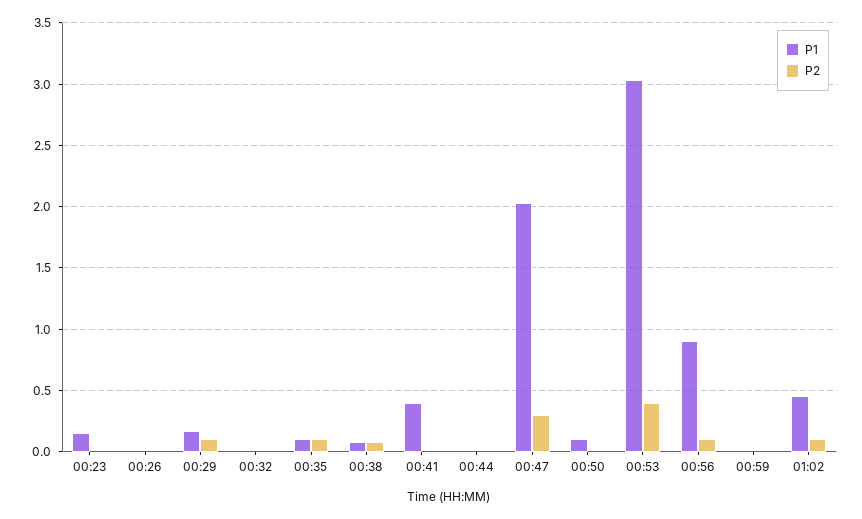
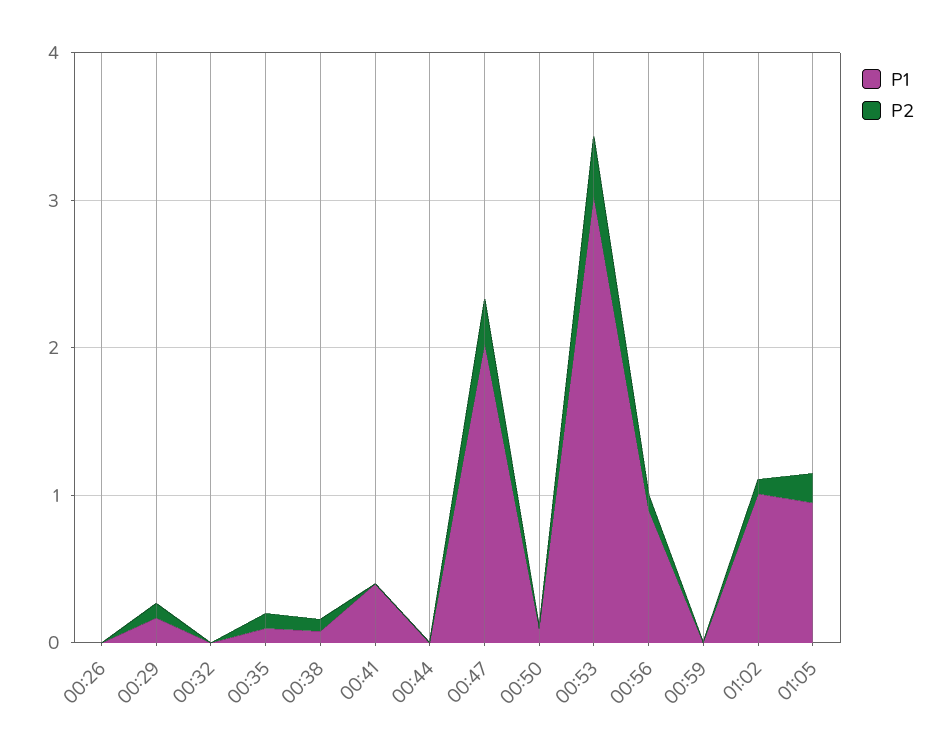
P1, 00:23: 0.15 -> none
P2, 00:23: 0 -> none
P1, 01:02: 0.45 -> 1
P1, 01:05: none -> 1
P2, 01:05: none -> 0.2

